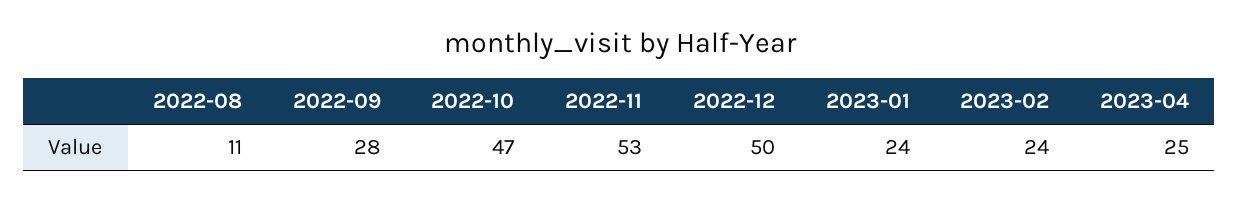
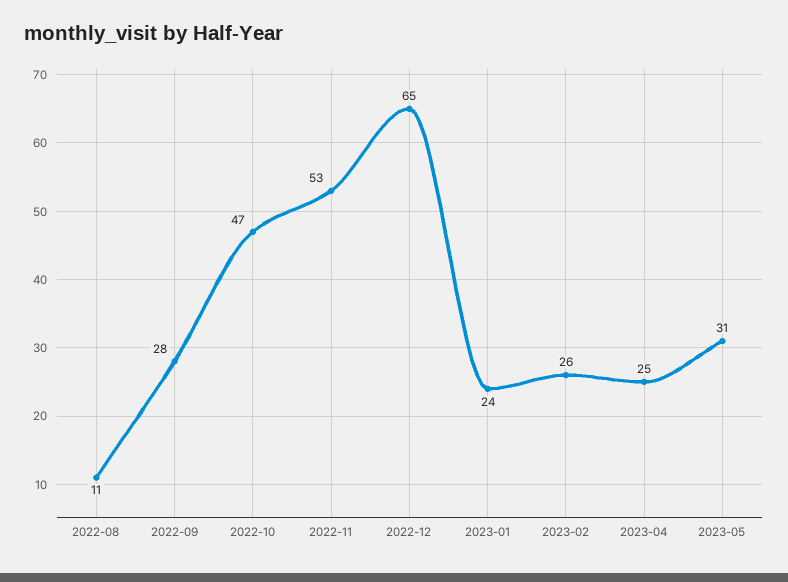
2022-12: 50 -> 65
2023-02: 24 -> 26
2023-05: none -> 31

